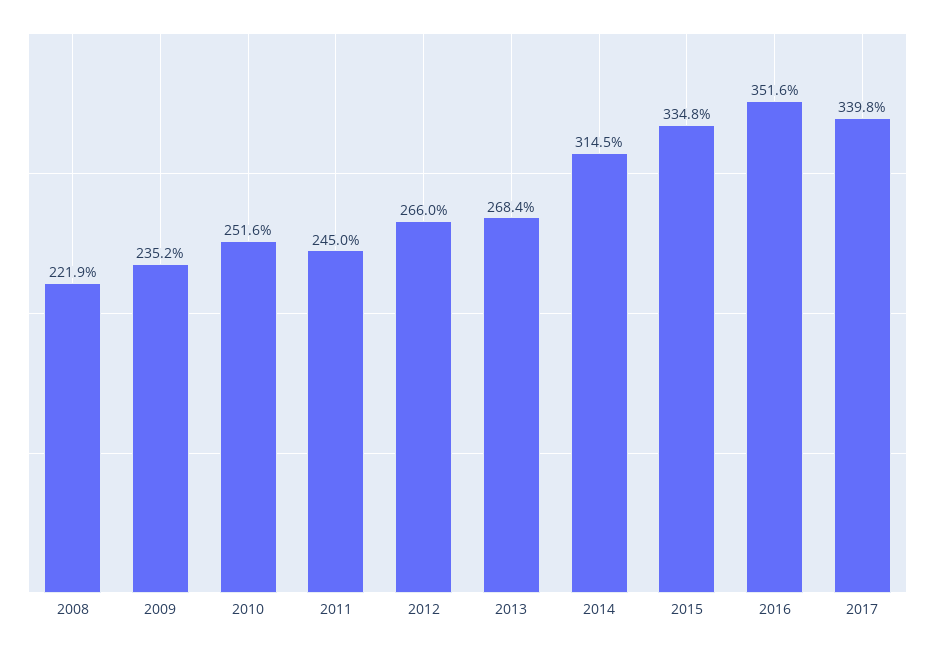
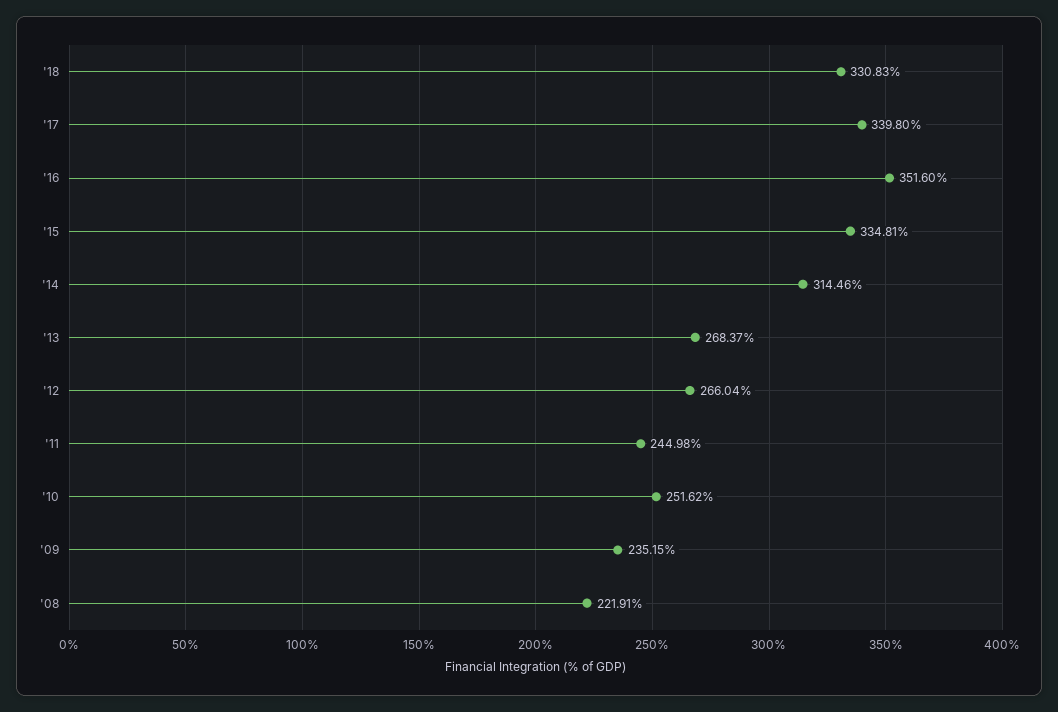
'18: none -> 330.83

